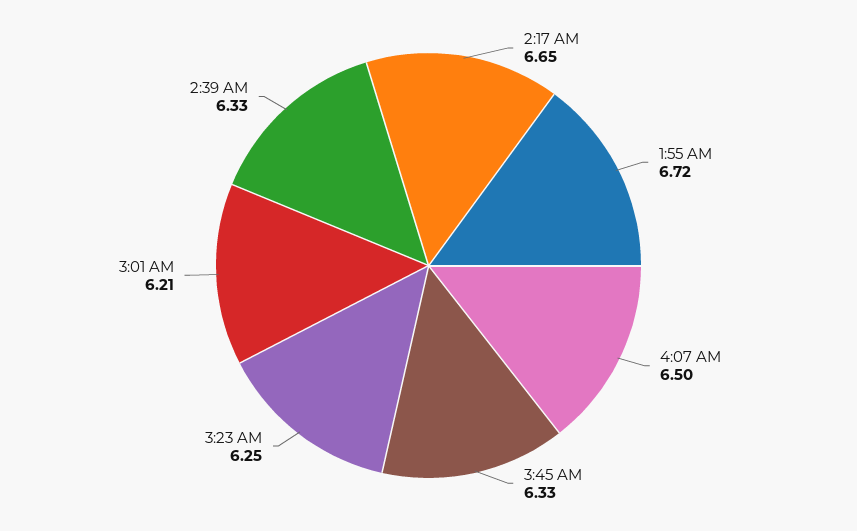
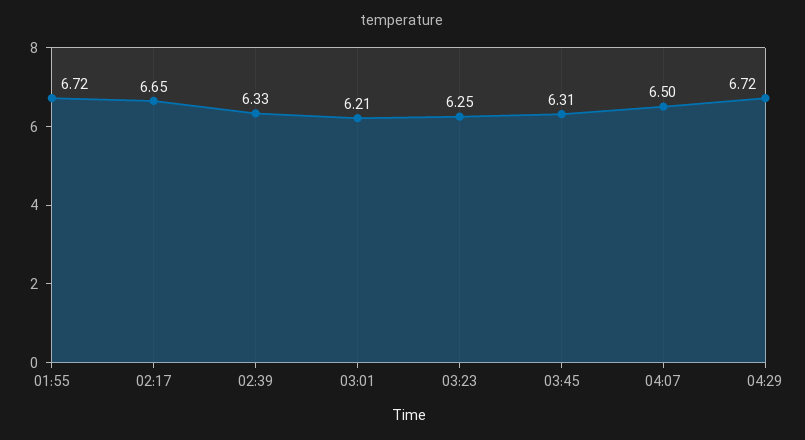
3:45 AM: 6.33 -> 6.31
04:29: none -> 6.72

